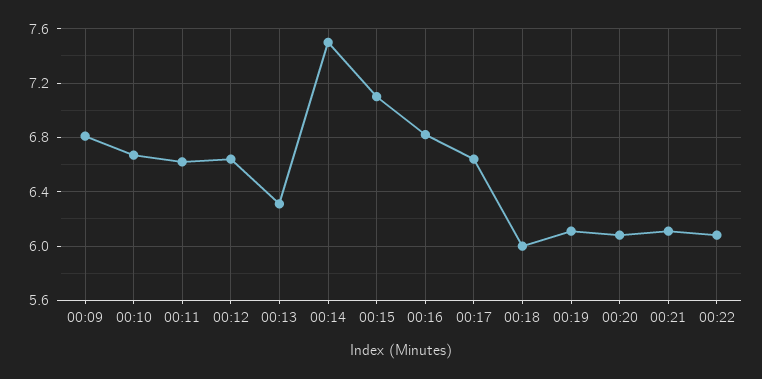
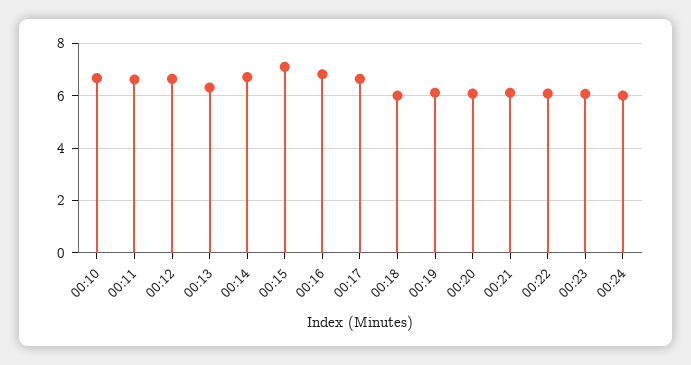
00:09: 6.8 -> none
00:14: 7.5 -> 6.75
00:23: none -> 6
00:24: none -> 6

